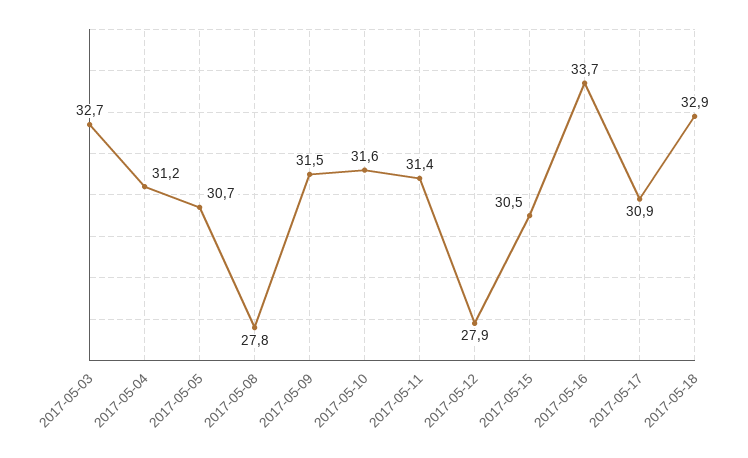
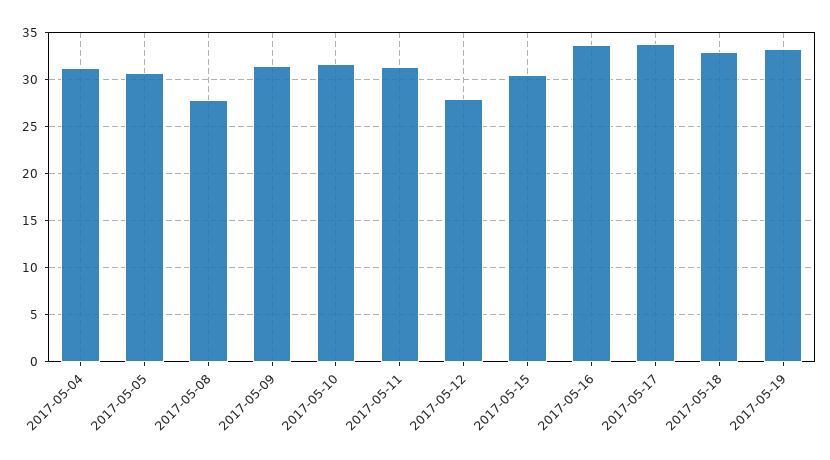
2017-05-03: 32.7 -> none
2017-05-17: 30.9 -> 34
2017-05-19: none -> 33

